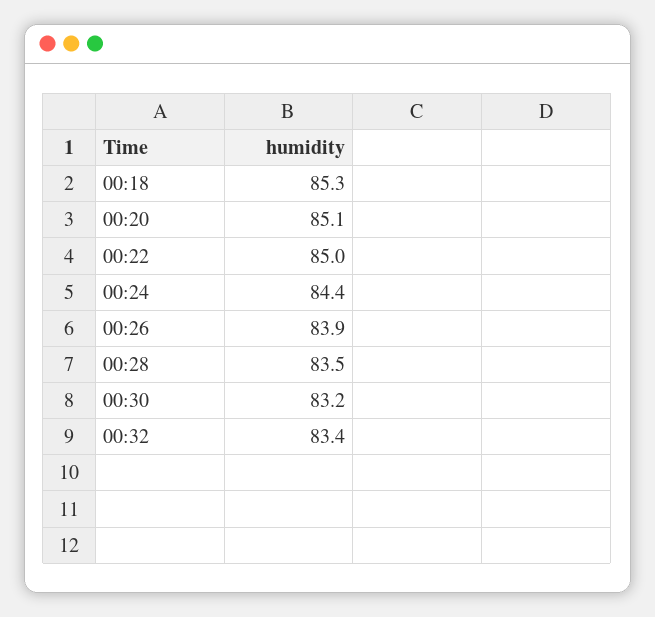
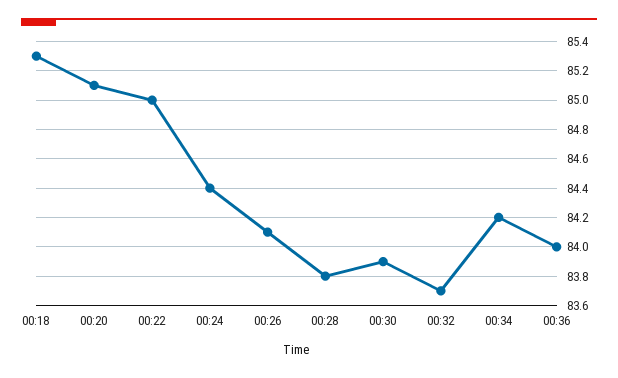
00:26: 83.9 -> 84.1
00:28: 83.5 -> 83.8
00:30: 83.2 -> 83.9
00:32: 83.4 -> 83.7
00:34: none -> 84.2
00:36: none -> 84

